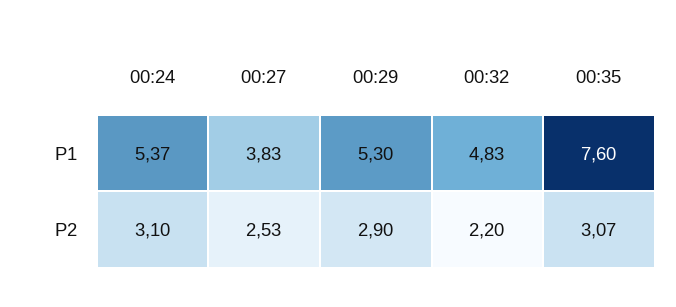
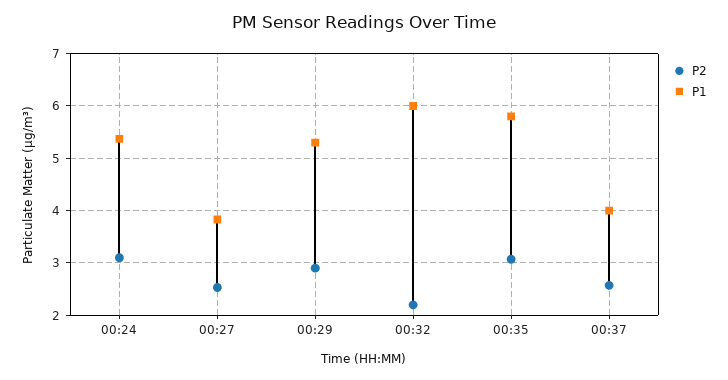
P1, 00:32: 4.83 -> 6
P1, 00:35: 7.6 -> 5.8
P2, 00:37: none -> 2.6
P1, 00:37: none -> 4

